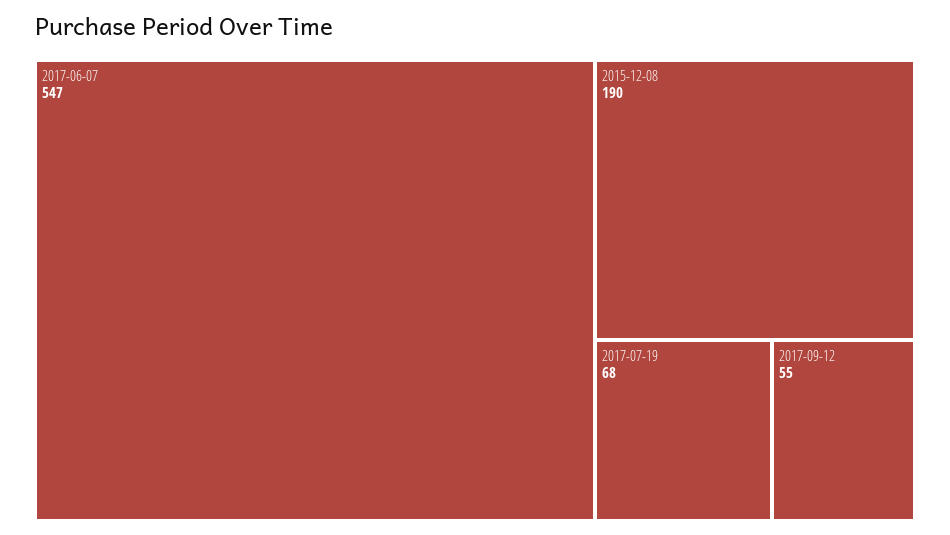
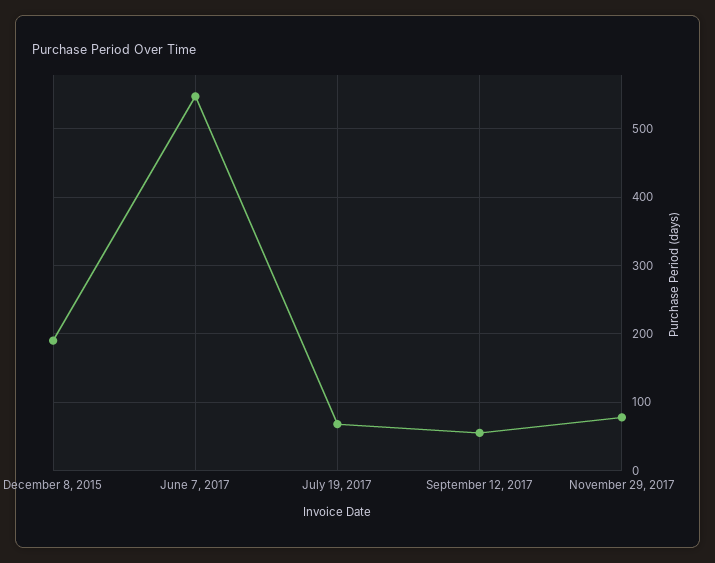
November 29, 2017: none -> 80

